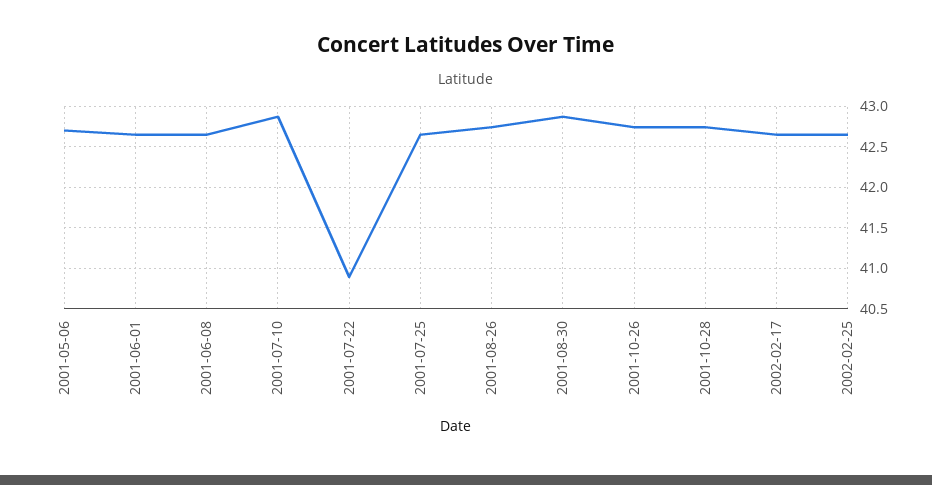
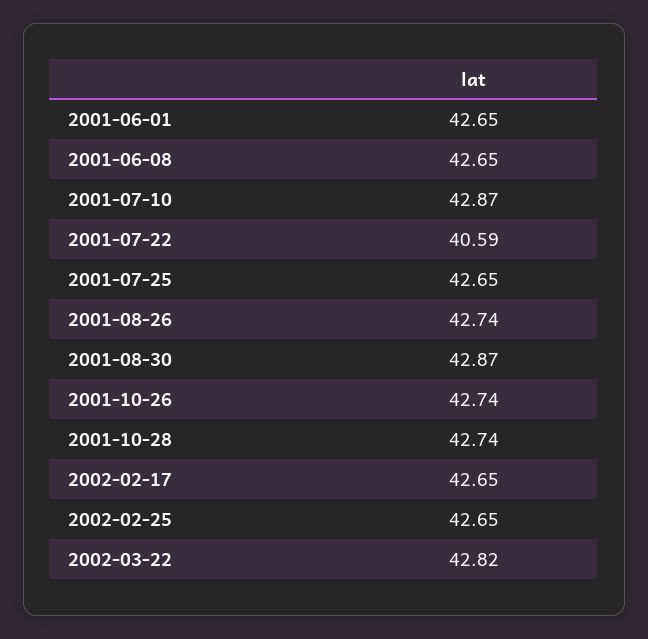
2001-05-06: 42.7 -> none
2001-07-22: 40.9 -> 40.59
2002-03-22: none -> 42.82

